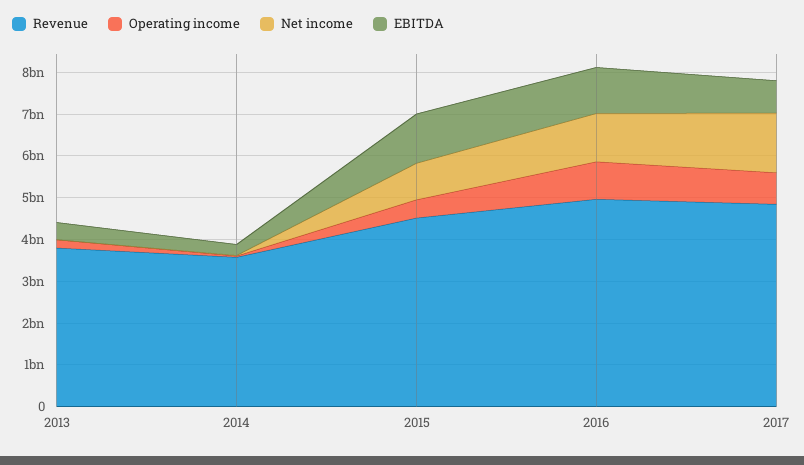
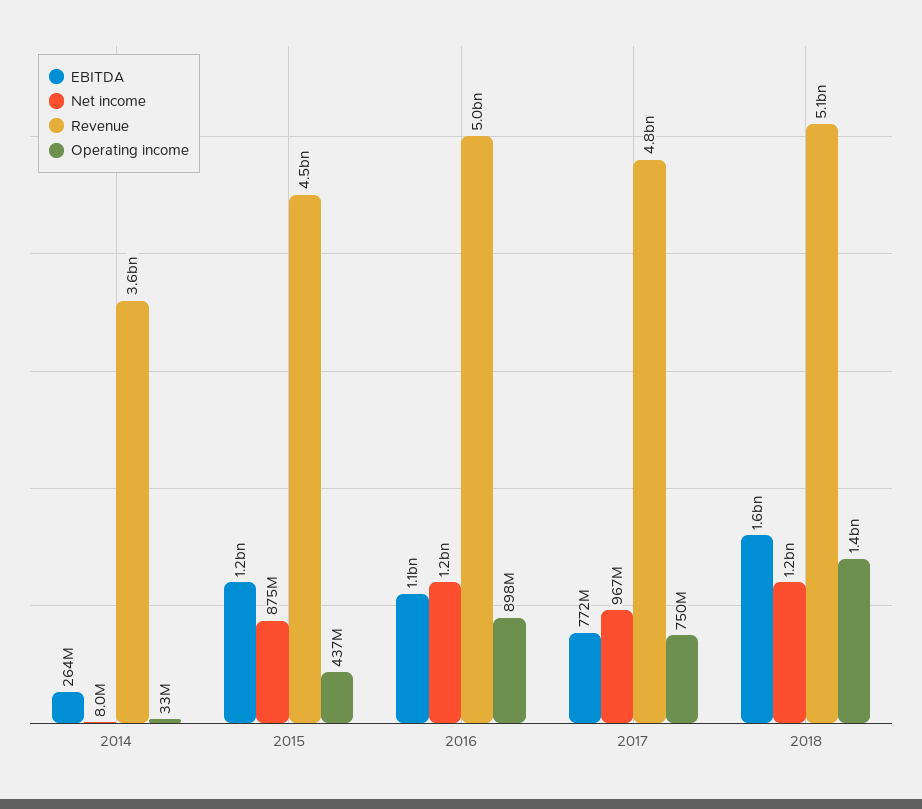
Revenue, 2013: 3800000000 -> none
Operating income, 2013: 200000000 -> none
Net income, 2013: 0 -> none
EBITDA, 2013: 400000000 -> none
Net income, 2017: 1400000000 -> 967000000
EBITDA, 2018: none -> 1600000000
Net income, 2018: none -> 1200000000
Revenue, 2018: none -> 5100000000
Operating income, 2018: none -> 1400000000

